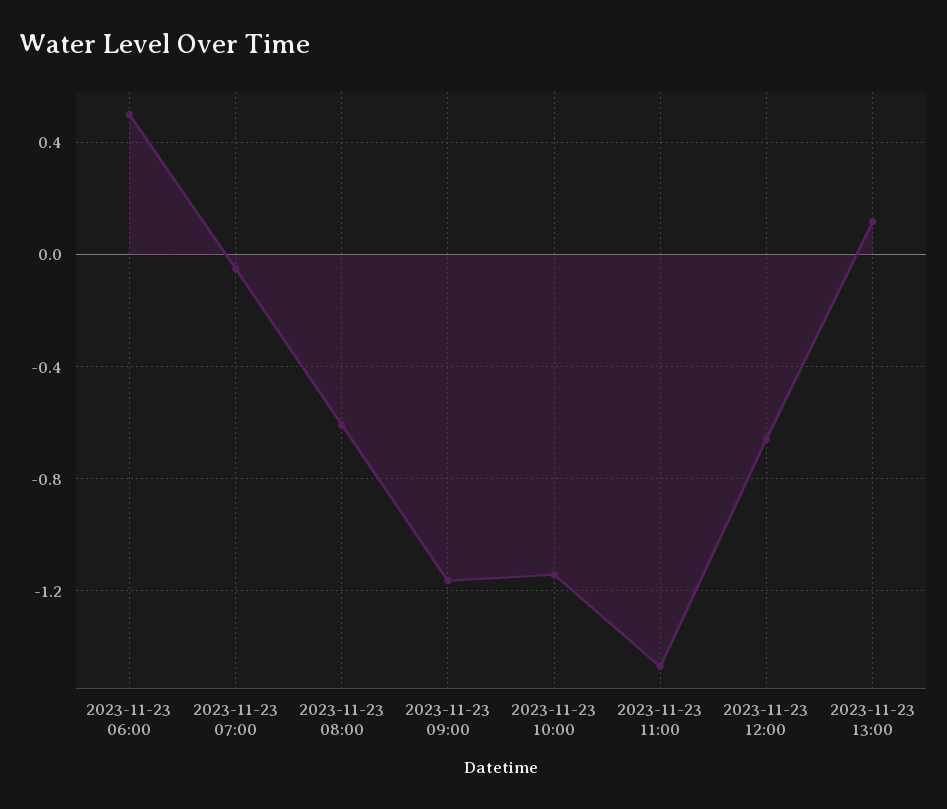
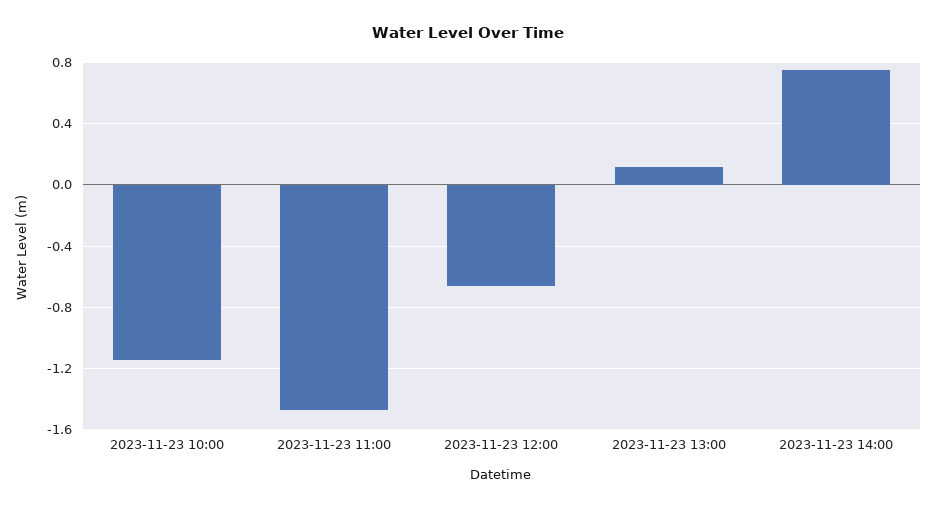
2023-11-23 06:00: 0.5 -> none
2023-11-23 07:00: -0.05 -> none
2023-11-23 08:00: -0.6 -> none
2023-11-23 09:00: -1.15 -> none
2023-11-23 14:00: none -> 0.75

